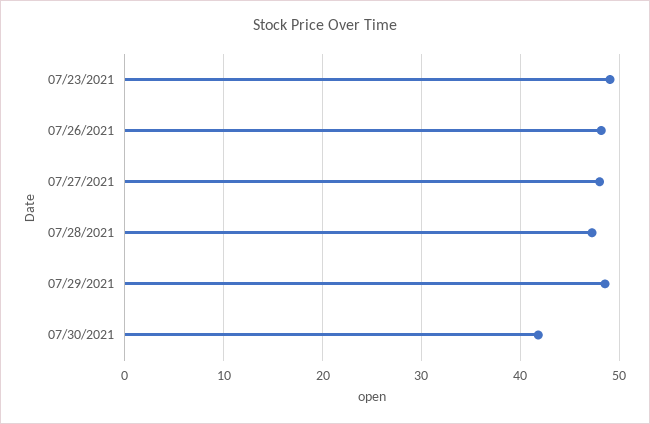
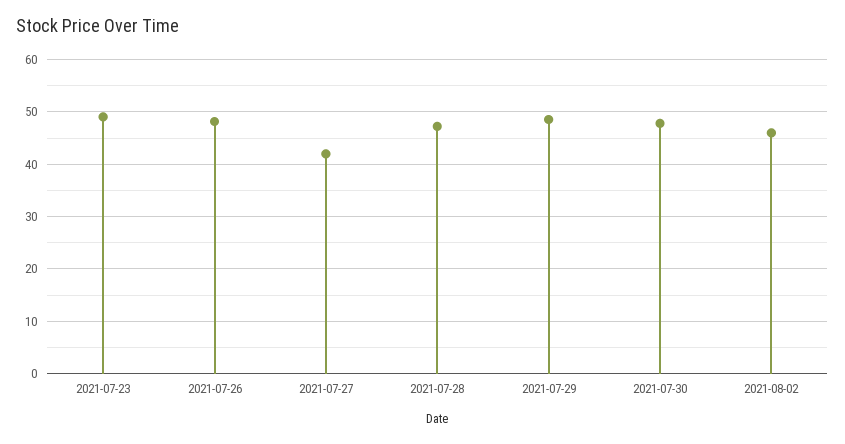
07/27/2021: 48 -> 42
07/30/2021: 42 -> 48
2021-08-02: none -> 46

